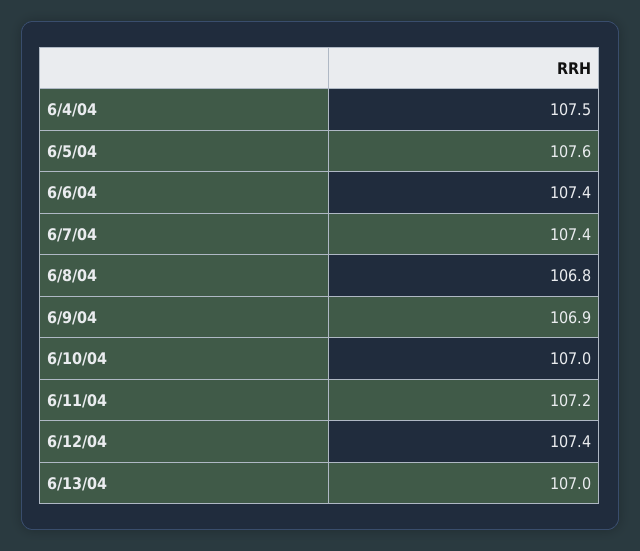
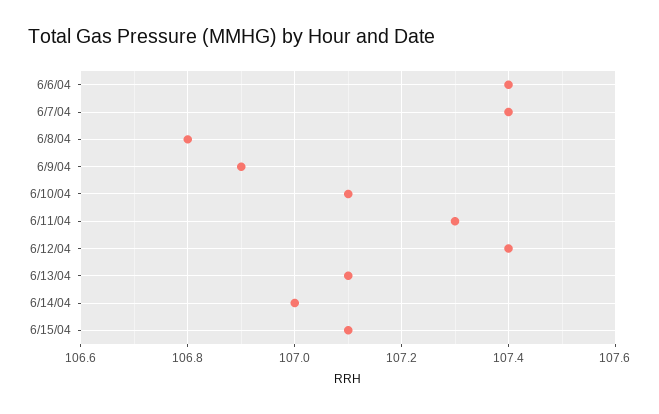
6/4/04: 107.5 -> none
6/5/04: 107.6 -> none
6/10/04: 107 -> 107.1
6/11/04: 107.2 -> 107.3
6/13/04: 107 -> 107.1
6/14/04: none -> 107
6/15/04: none -> 107.1

